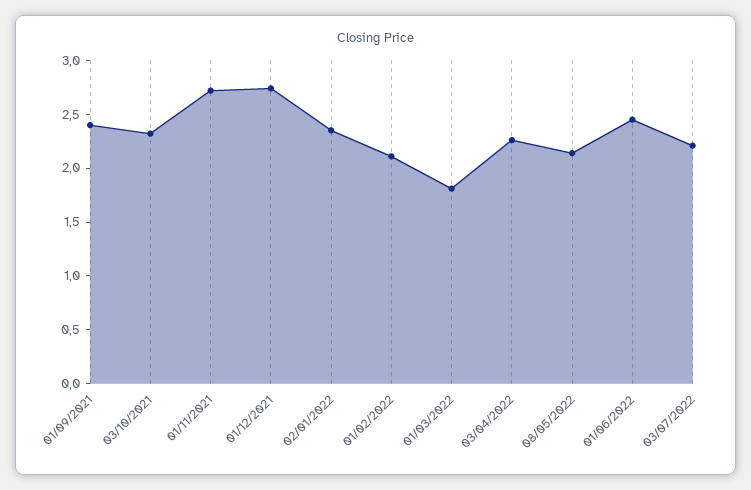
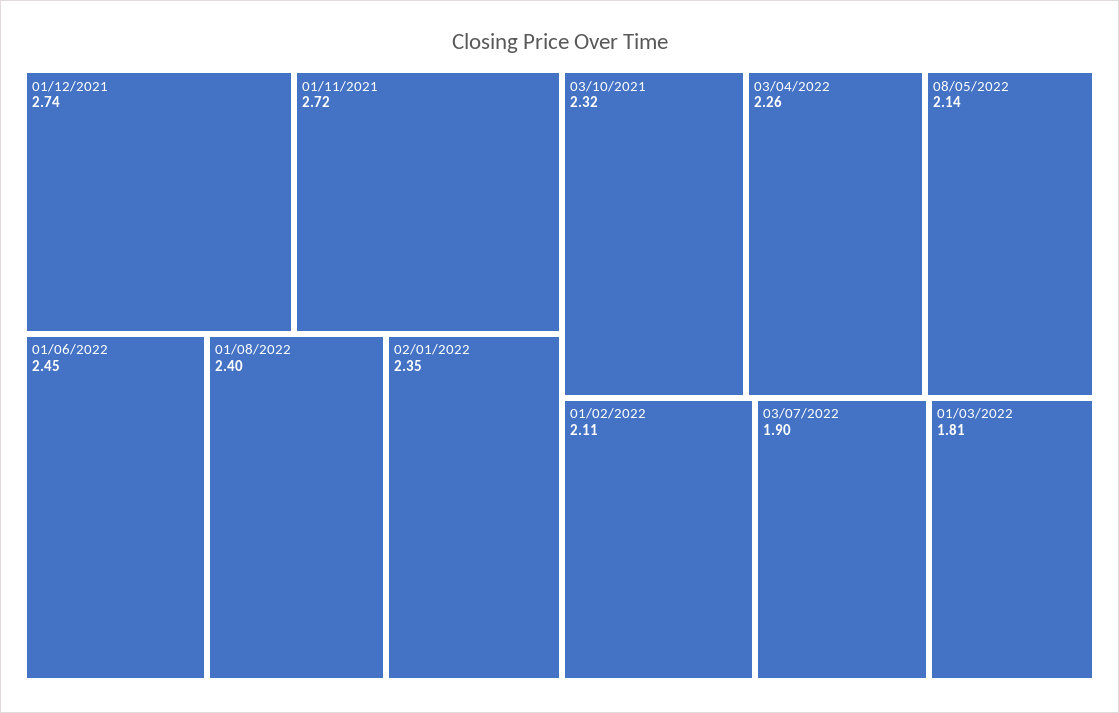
01/09/2021: 2.4 -> none
03/07/2022: 2.2 -> 1.9
01/08/2022: none -> 2.4

